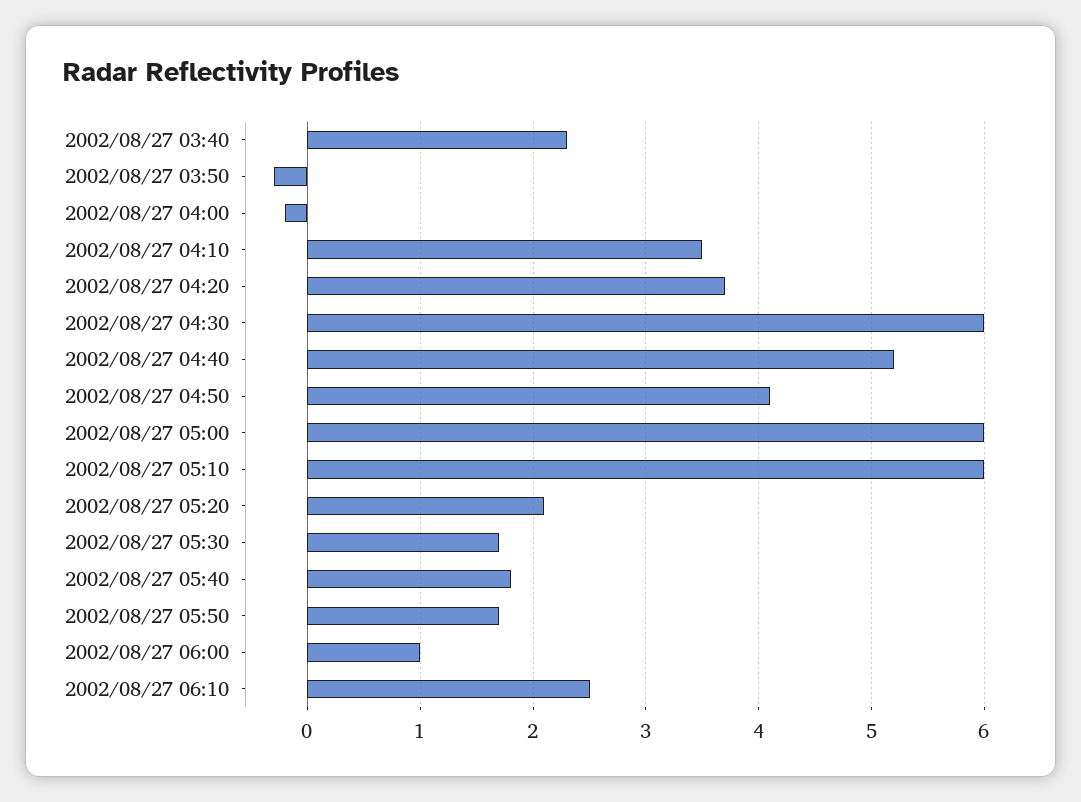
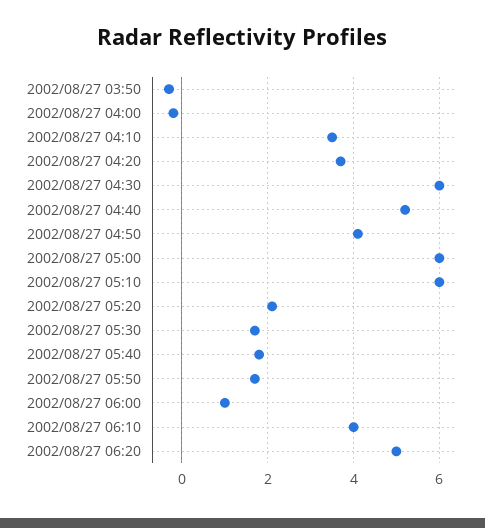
2002/08/27 03:40: 2.3 -> none
2002/08/27 06:10: 2.5 -> 4
2002/08/27 06:20: none -> 5

